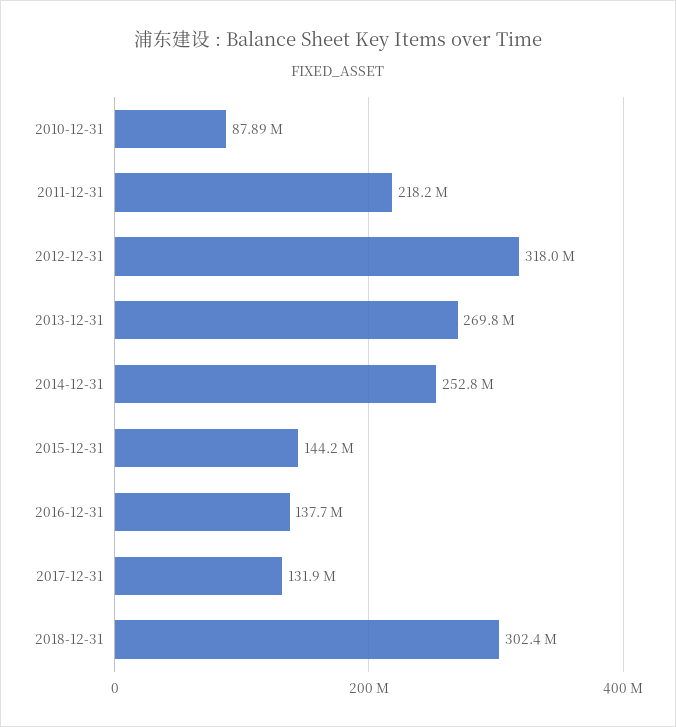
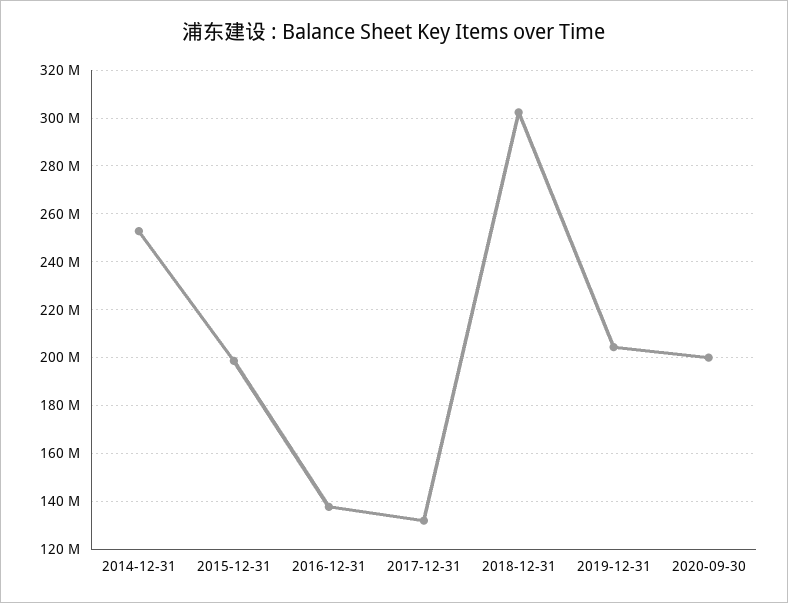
2010-12-31: 87890000 -> none
2011-12-31: 218200000 -> none
2012-12-31: 318000000 -> none
2013-12-31: 269800000 -> none
2015-12-31: 144200000 -> 200000000
2019-12-31: none -> 205000000
2020-09-30: none -> 200000000

